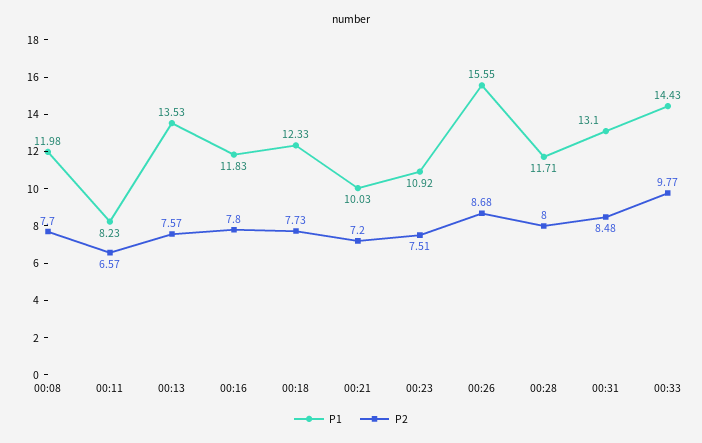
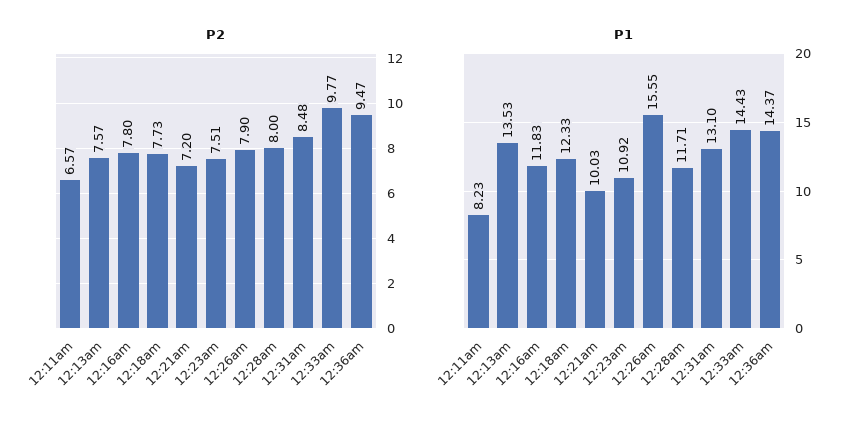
P1, 00:08: 11.98 -> none
P2, 00:08: 7.7 -> none
P2, 00:26: 8.68 -> 7.9
P2, 12:36am: none -> 9.47
P1, 12:36am: none -> 14.37

